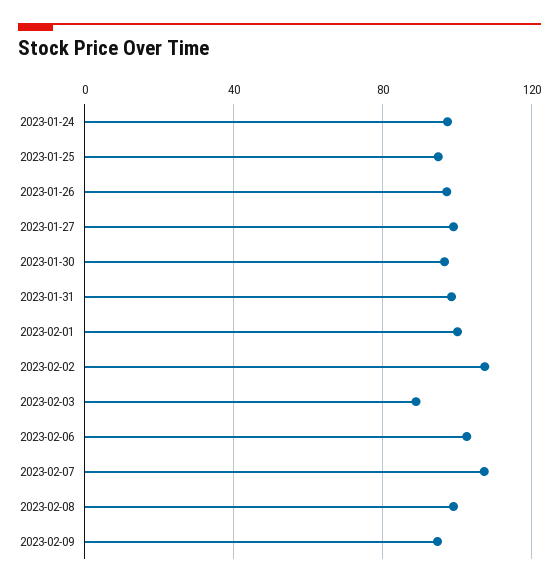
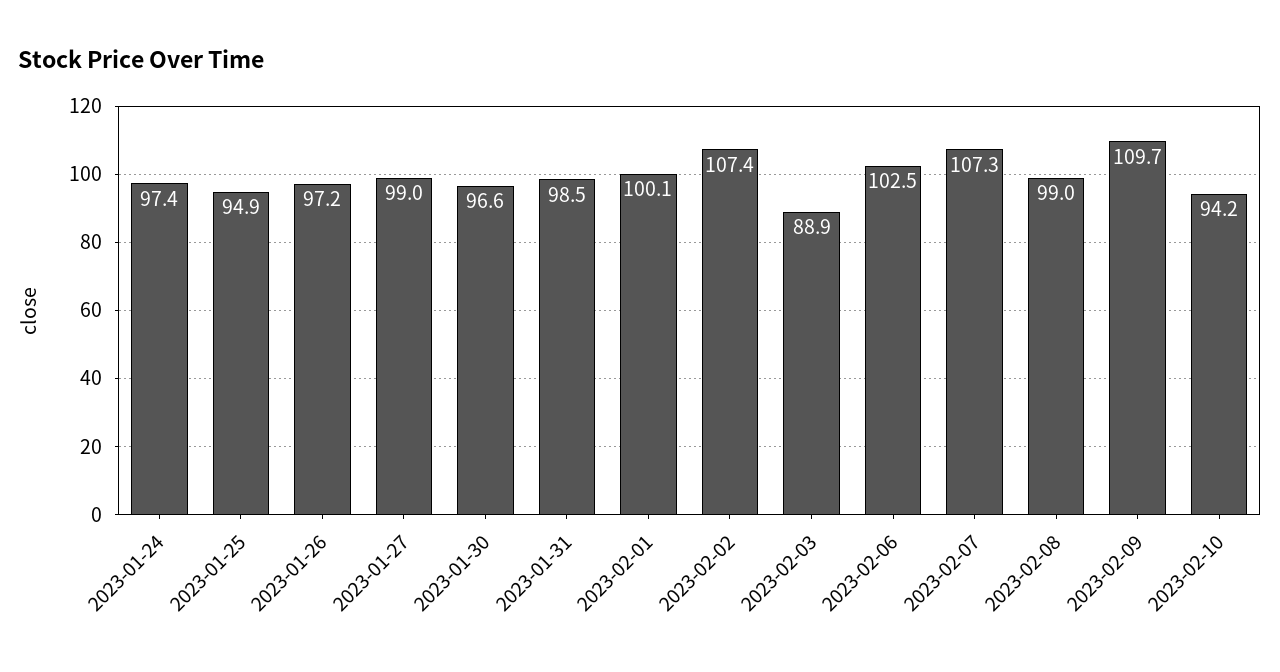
2023-02-09: 95 -> 109.7
2023-02-10: none -> 94.2

